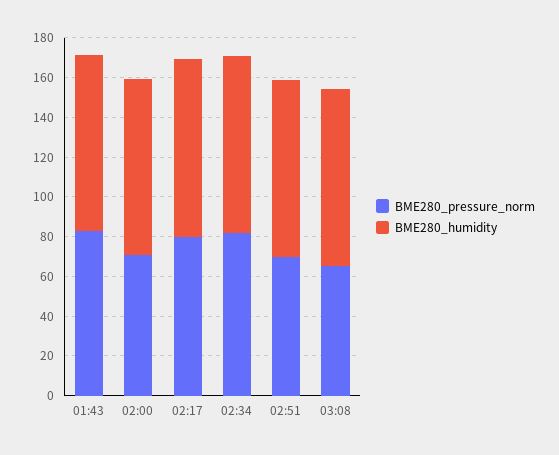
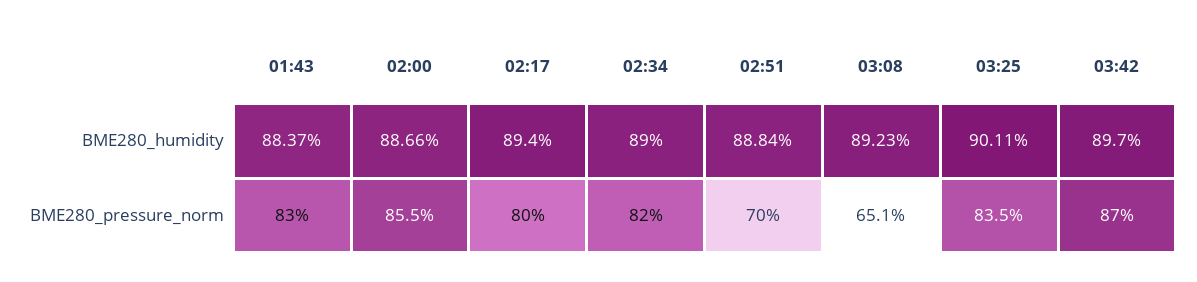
BME280_pressure_norm, 02:00: 70 -> 85.5
BME280_humidity, 03:25: none -> 90.11
BME280_humidity, 03:42: none -> 89.7
BME280_pressure_norm, 03:25: none -> 83.5
BME280_pressure_norm, 03:42: none -> 87

